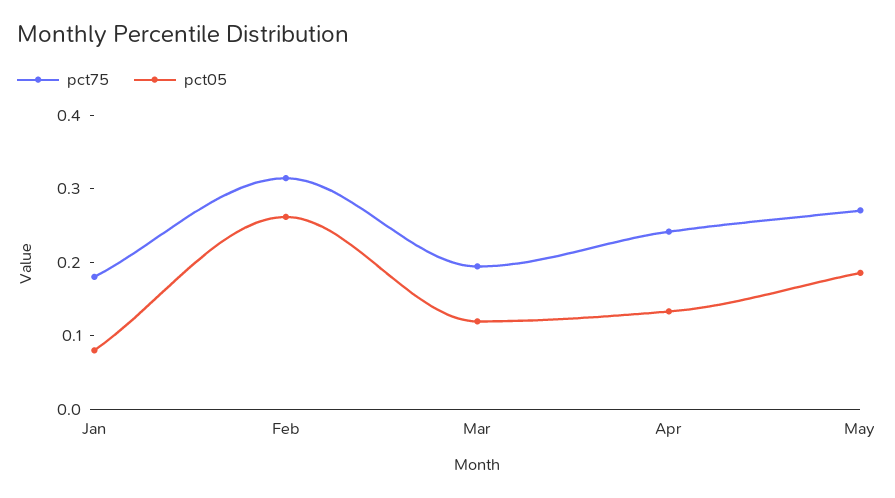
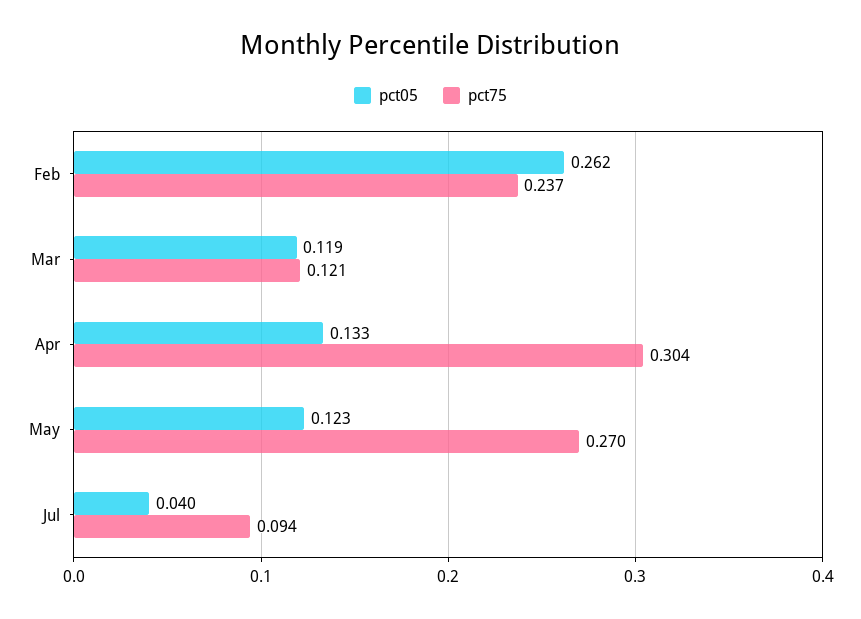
pct75, Jan: 0.18 -> none
pct05, Jan: 0.08 -> none
pct75, Feb: 0.32 -> 0.237
pct75, Mar: 0.2 -> 0.121
pct75, Apr: 0.24 -> 0.304
pct05, May: 0.18 -> 0.123
pct05, Jul: none -> 0.04
pct75, Jul: none -> 0.094

